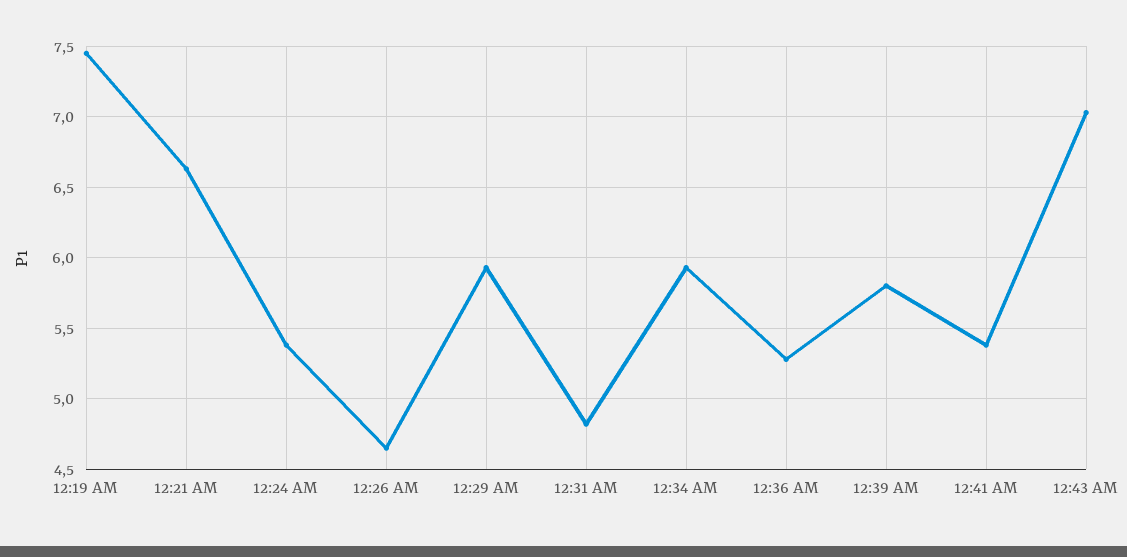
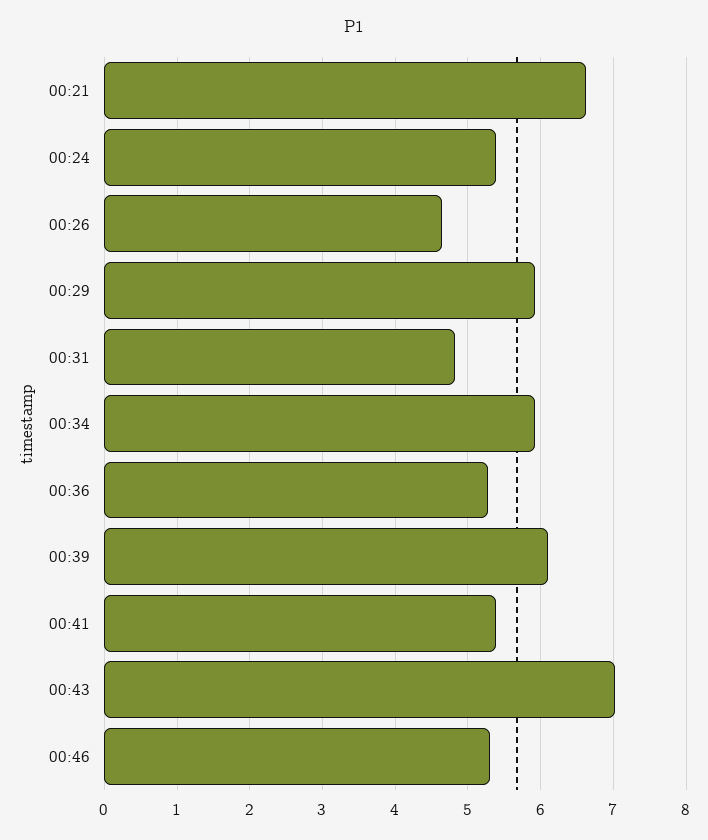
12:19 AM: 7.45 -> none
12:39 AM: 5.8 -> 6.1
00:46: none -> 5.3

